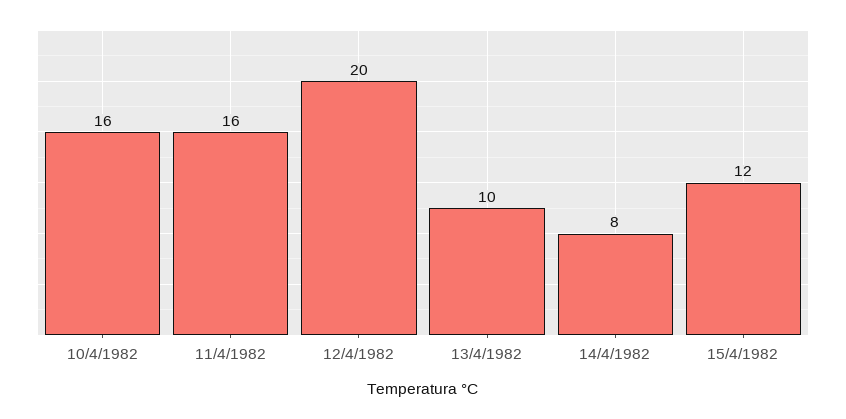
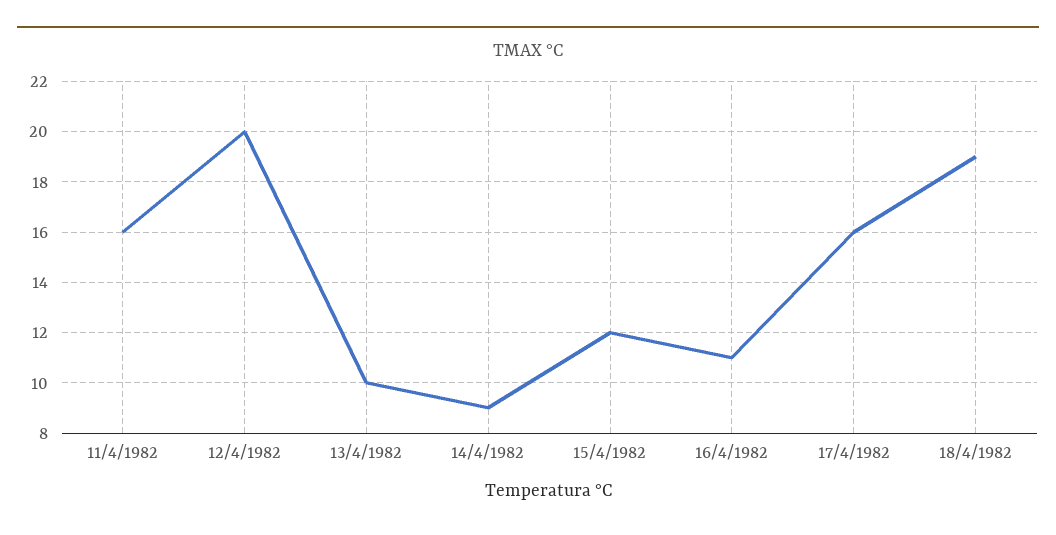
10/4/1982: 16 -> none
14/4/1982: 8 -> 9
16/4/1982: none -> 11
17/4/1982: none -> 16
18/4/1982: none -> 19

